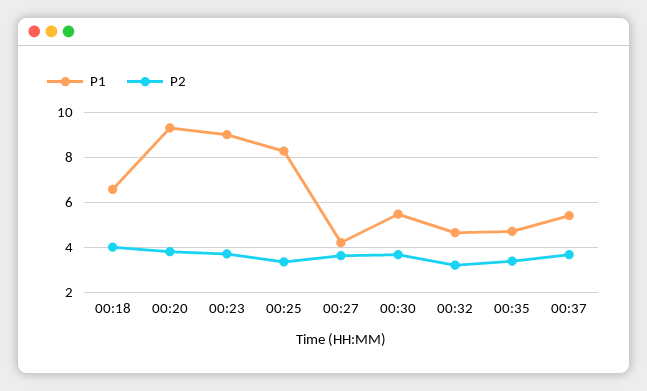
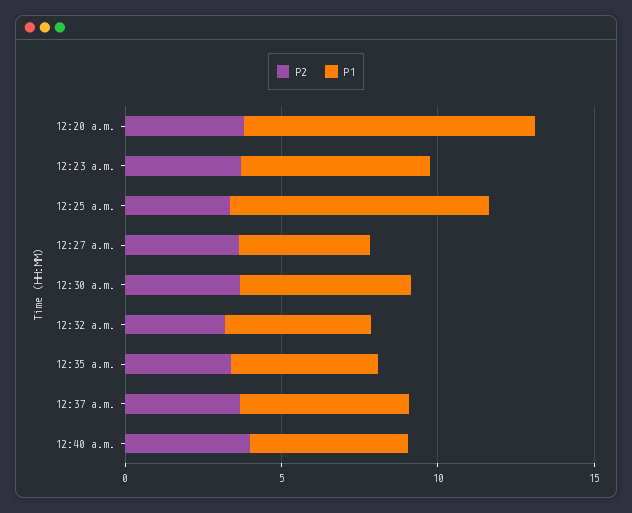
P1, 00:18: 6.5 -> none
P2, 00:18: 4 -> none
P1, 00:23: 9 -> 6
P2, 12:40 a.m.: none -> 4
P1, 12:40 a.m.: none -> 5

